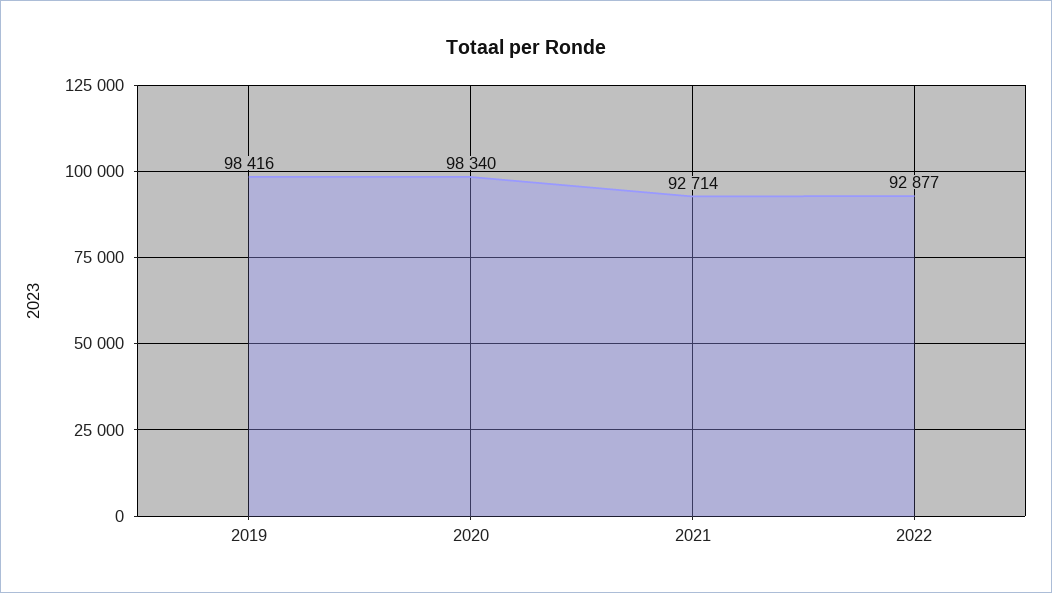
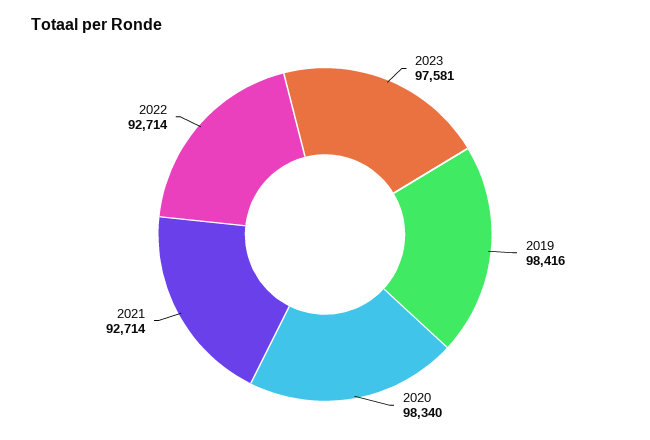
2022: 92877 -> 92714
2023: none -> 97581

